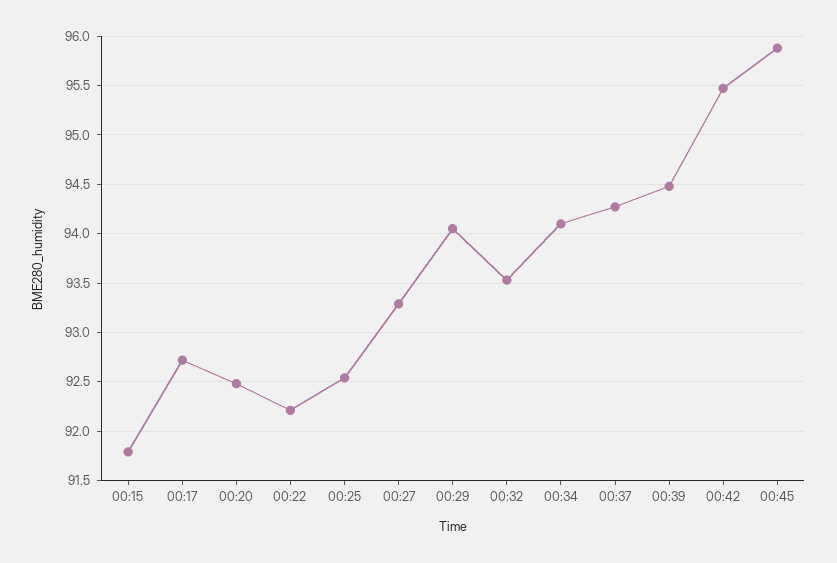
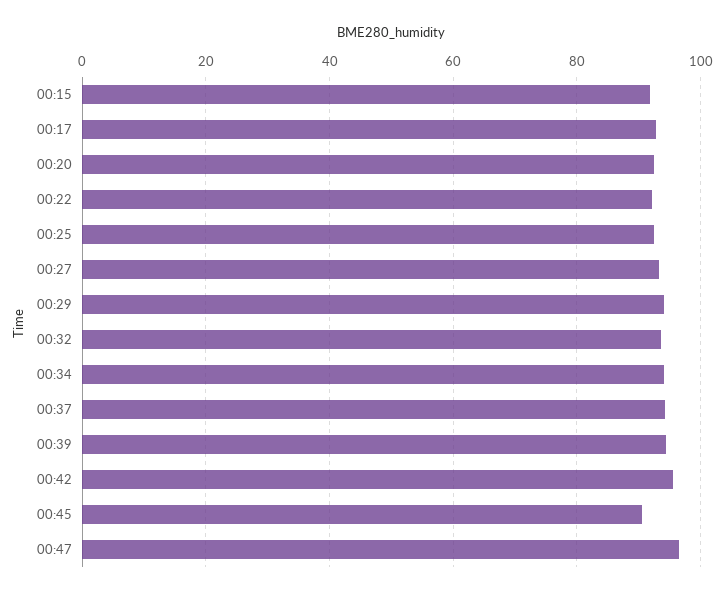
00:45: 95.9 -> 90
00:47: none -> 96

